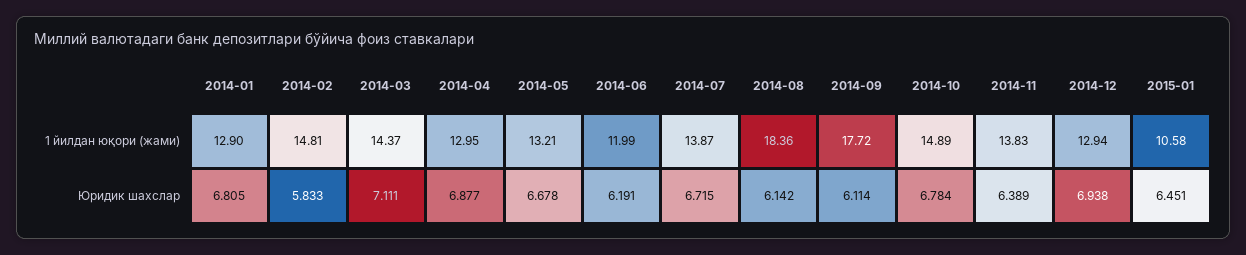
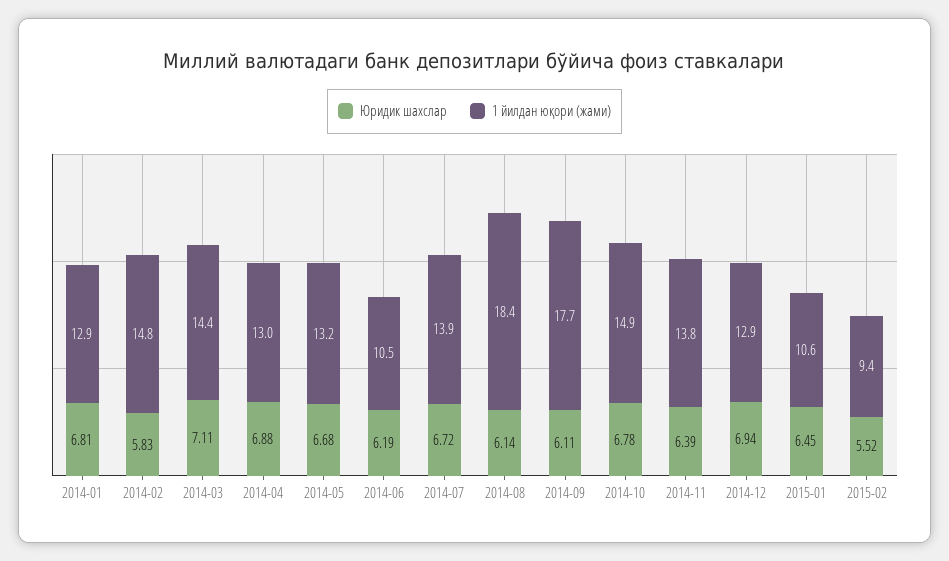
1 йилдан юқори (жами), 2014-06: 11.99 -> 10.5
Юридик шахслар, 2015-02: none -> 5.52
1 йилдан юқори (жами), 2015-02: none -> 9.4

